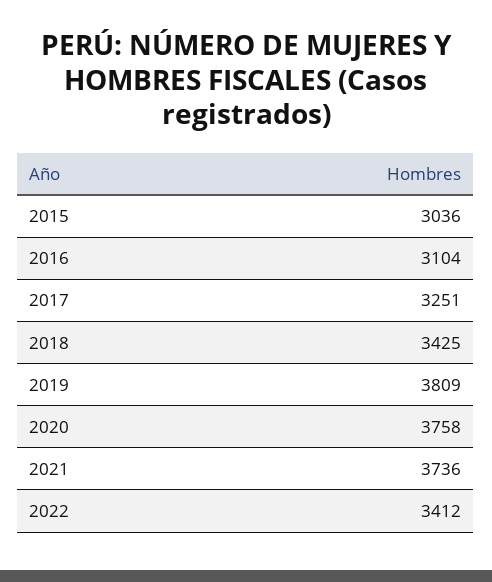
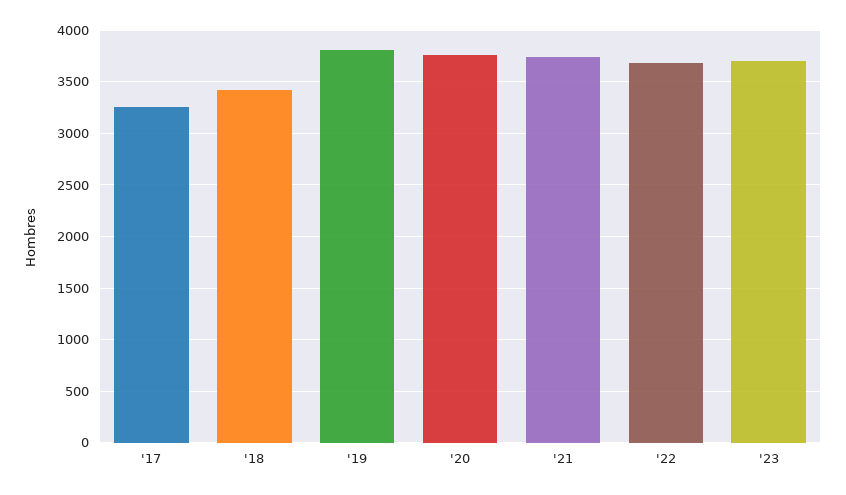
2015: 3036 -> none
2016: 3104 -> none
2022: 3412 -> 3700
'23: none -> 3700

